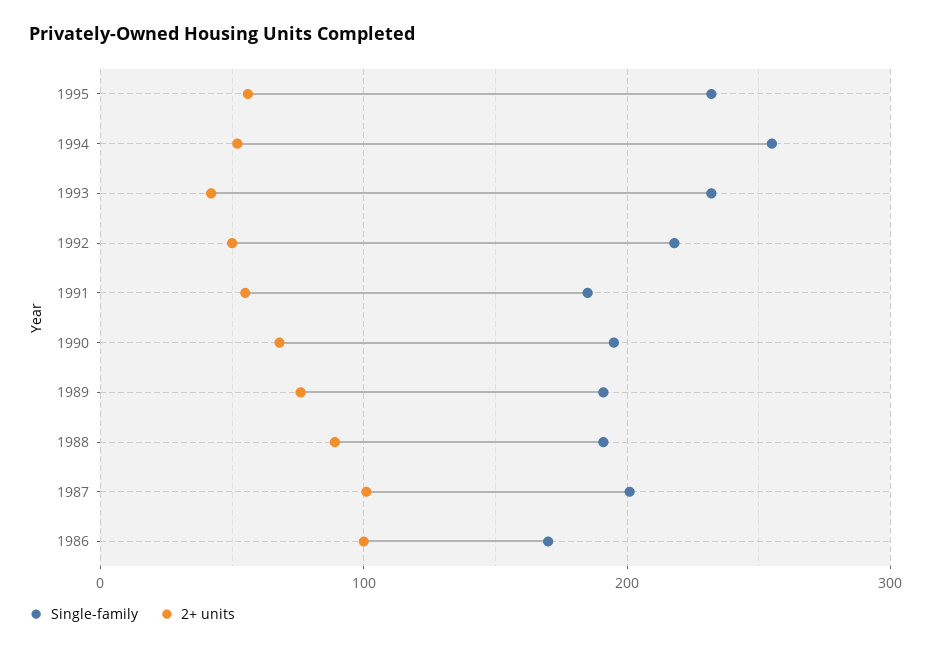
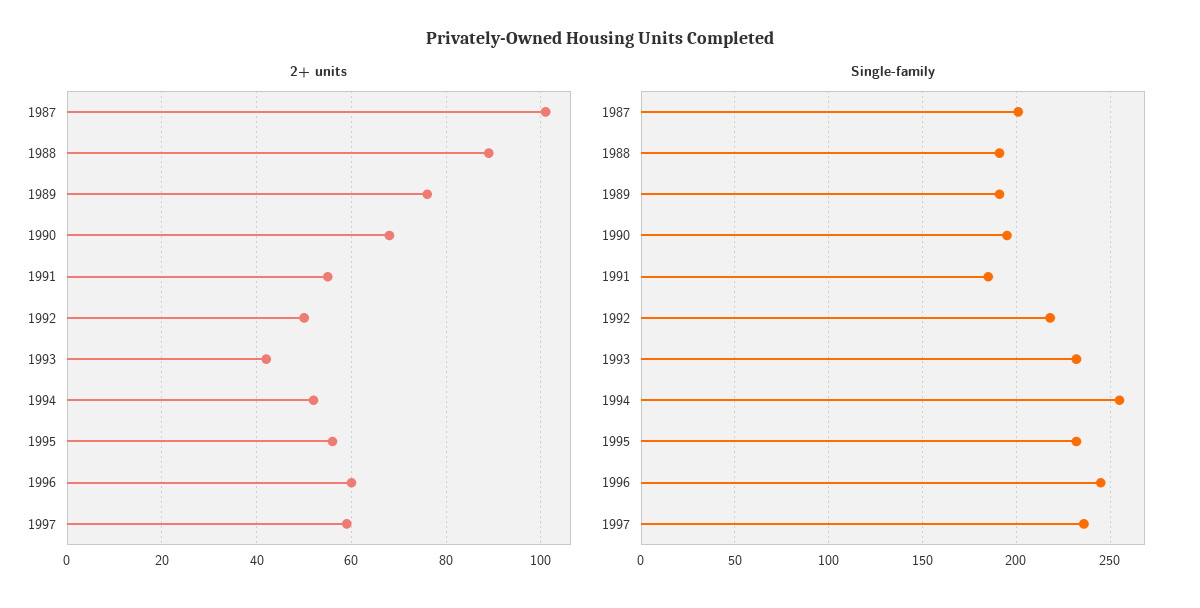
Single-family, 1986: 170 -> none
2+ units, 1986: 100 -> none
2+ units, 1996: none -> 60
2+ units, 1997: none -> 60
Single-family, 1996: none -> 245
Single-family, 1997: none -> 235

